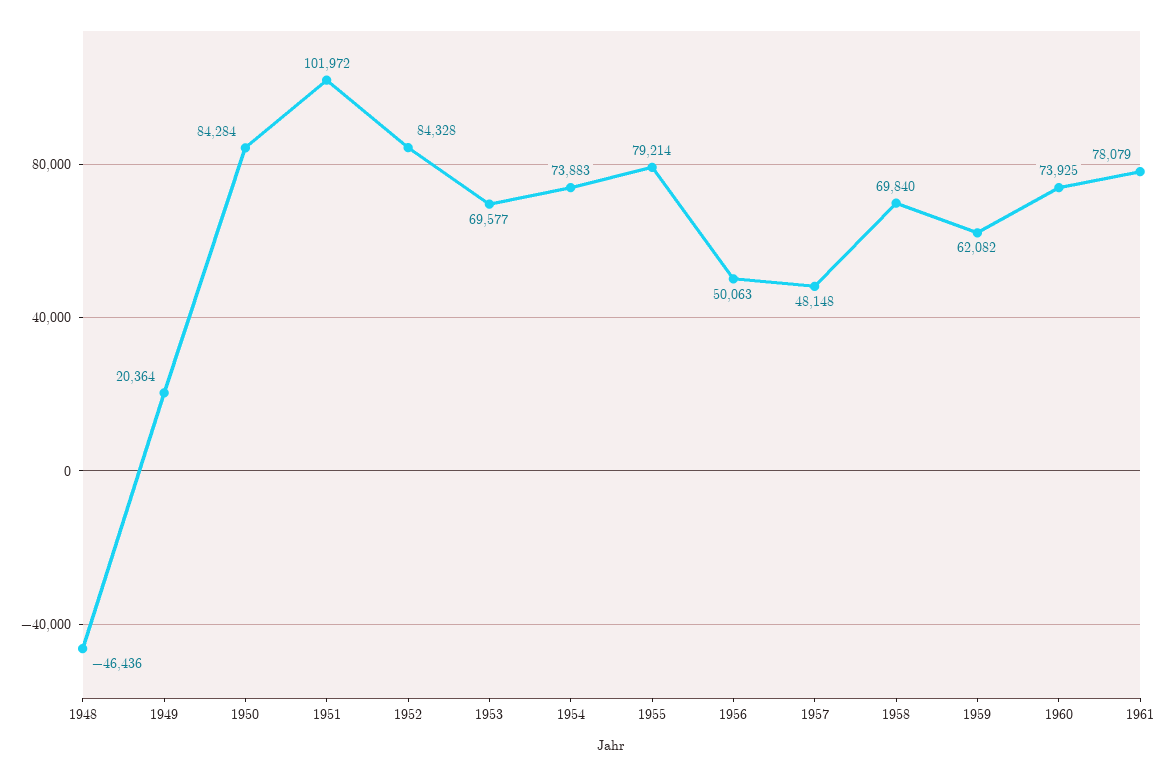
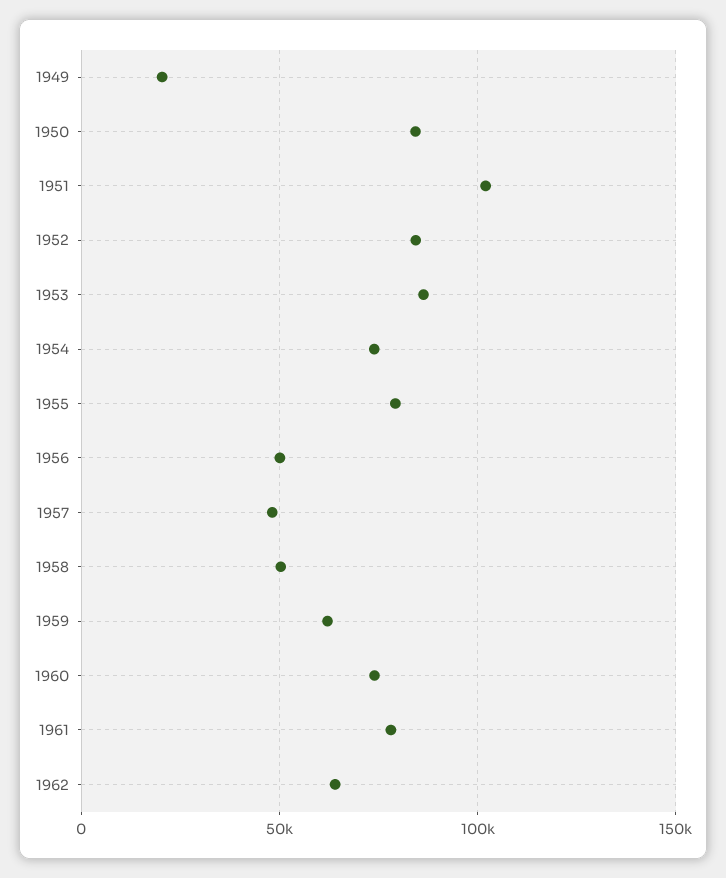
1948: -46436 -> none
1953: 69577 -> 85000
1958: 69840 -> 50000
1962: none -> 65000

